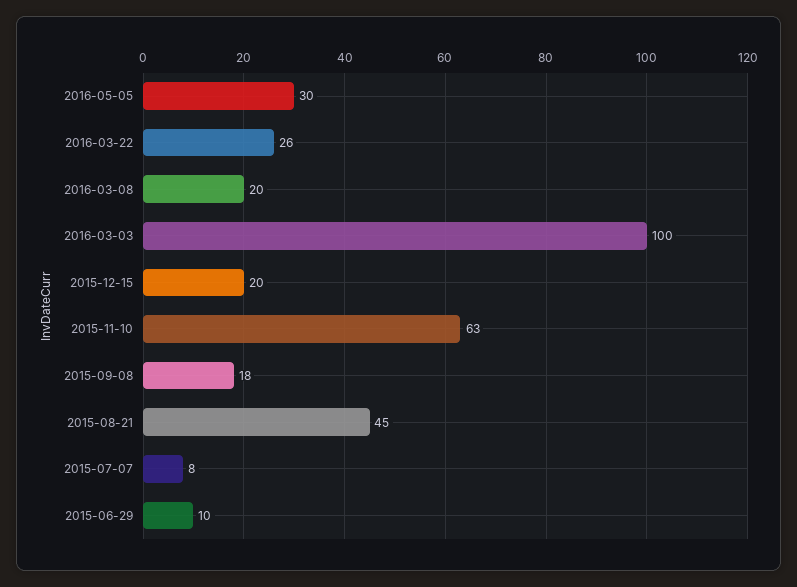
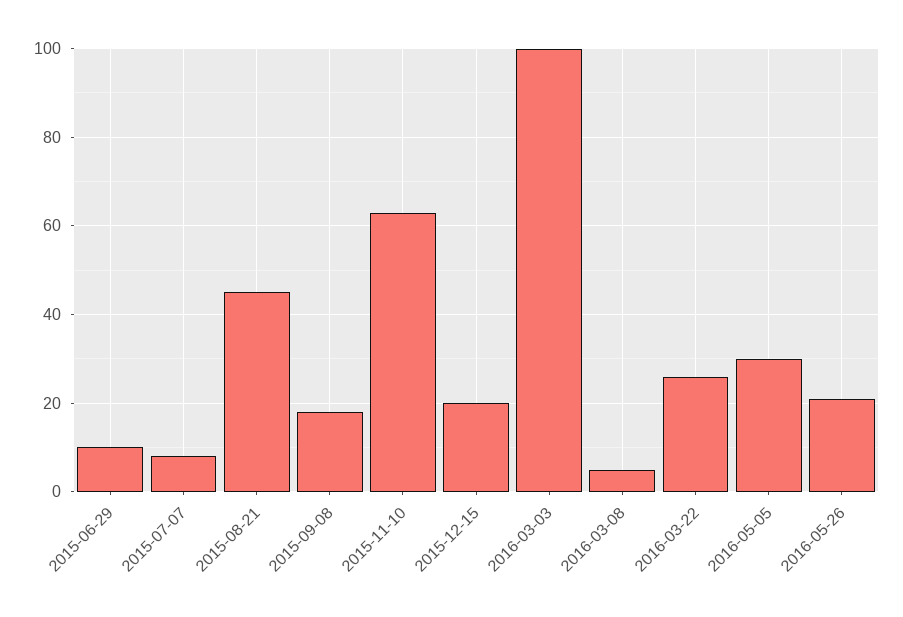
2016-03-08: 20 -> 5
2016-05-26: none -> 20

